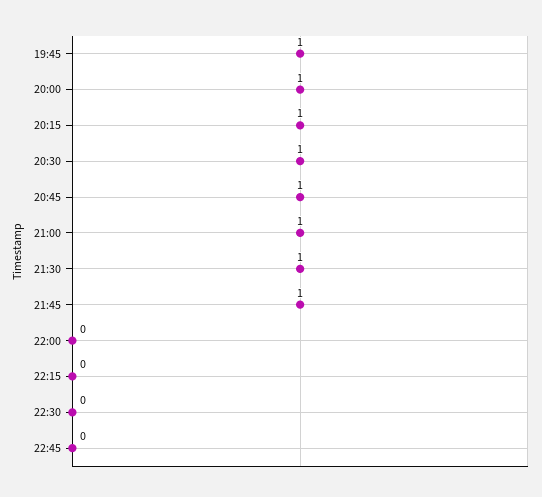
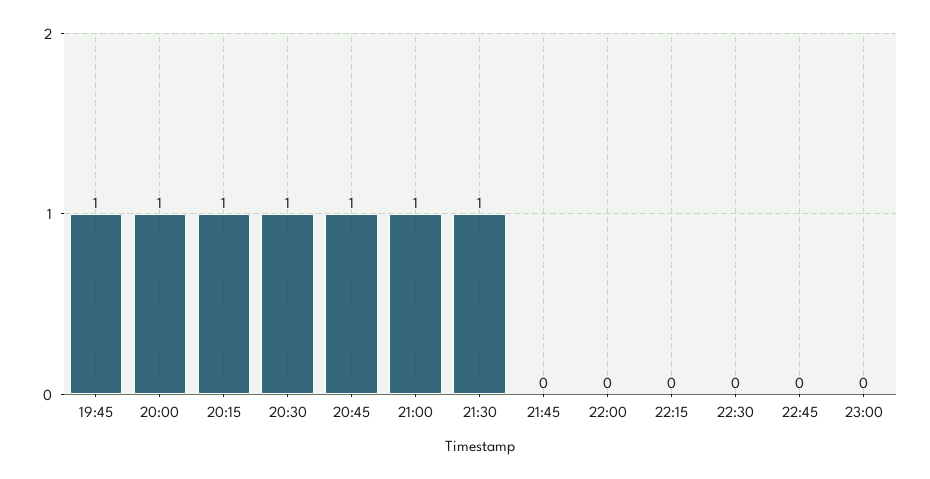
21:45: 1 -> 0
23:00: none -> 0

